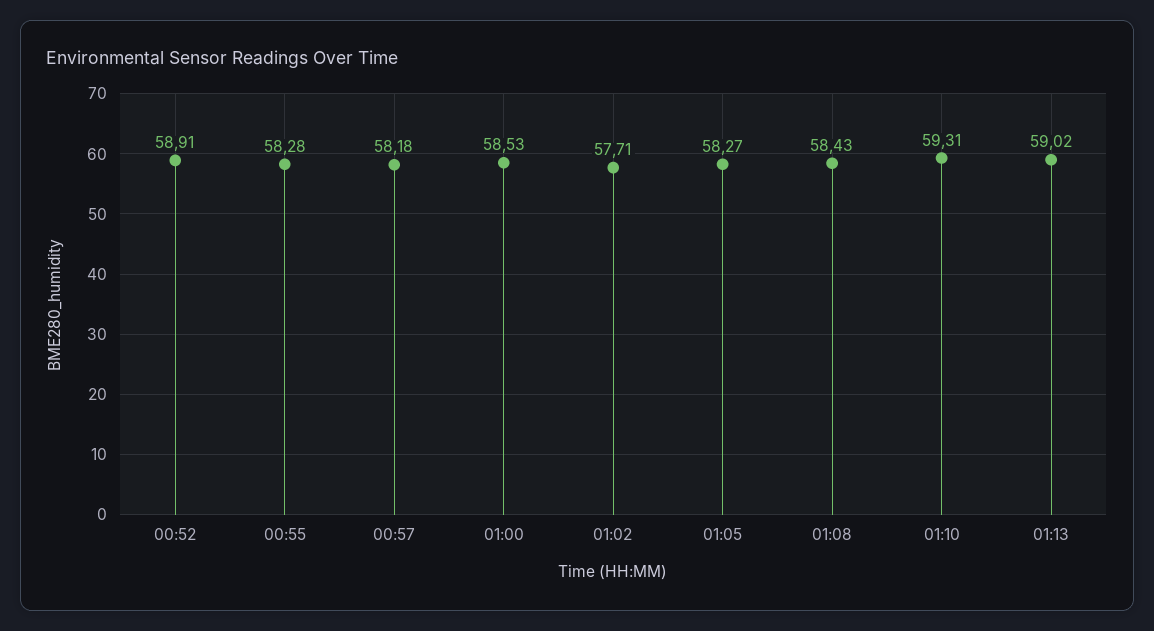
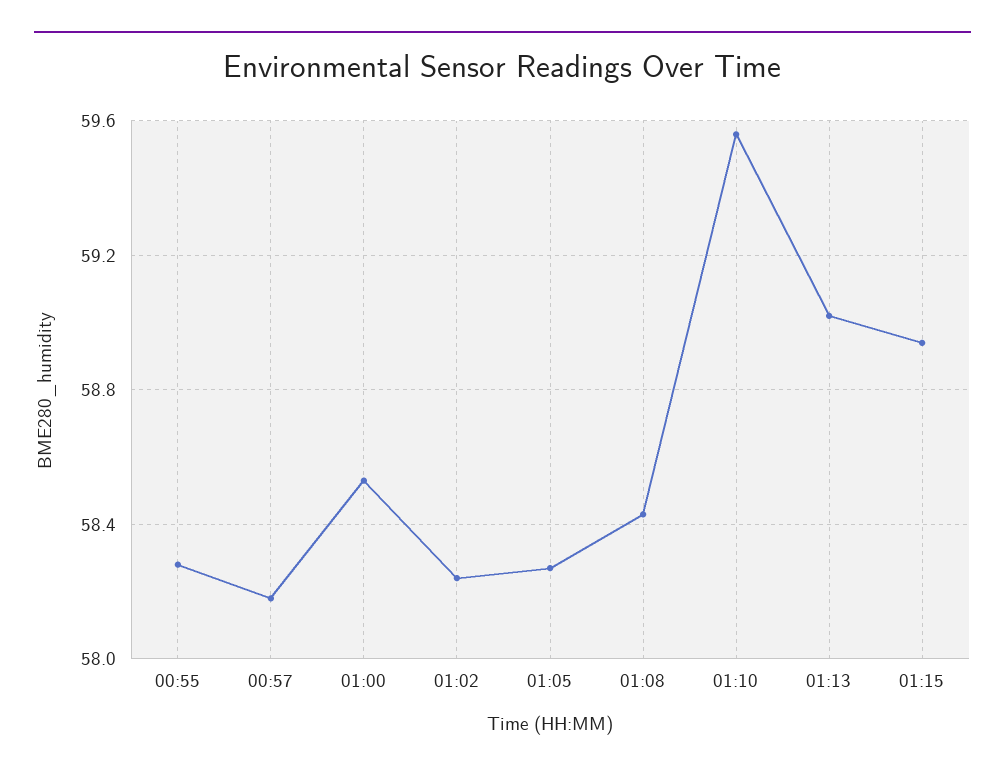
00:52: 58.91 -> none
01:02: 57.71 -> 58.25
01:10: 59.31 -> 59.55
01:15: none -> 58.95

